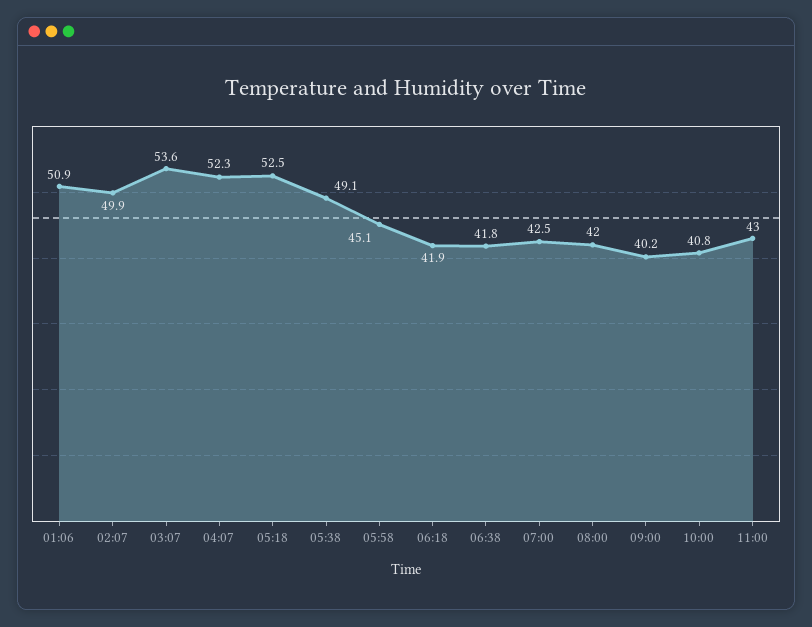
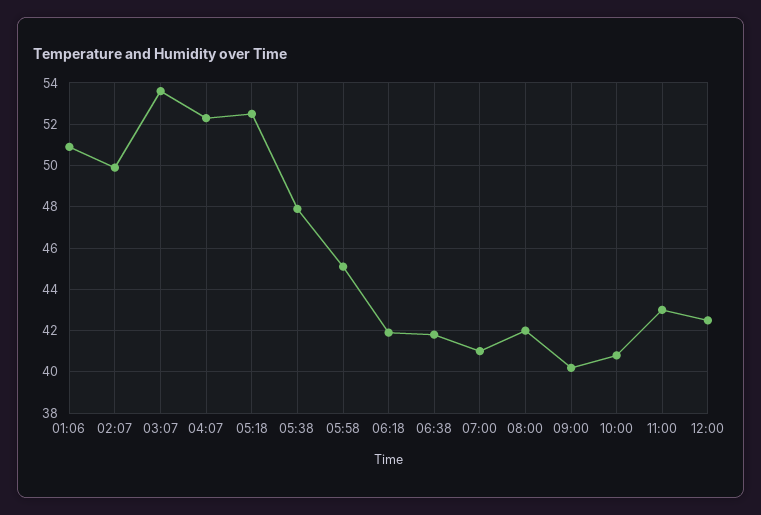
05:38: 49.1 -> 48
07:00: 42.5 -> 41
12:00: none -> 42.5

